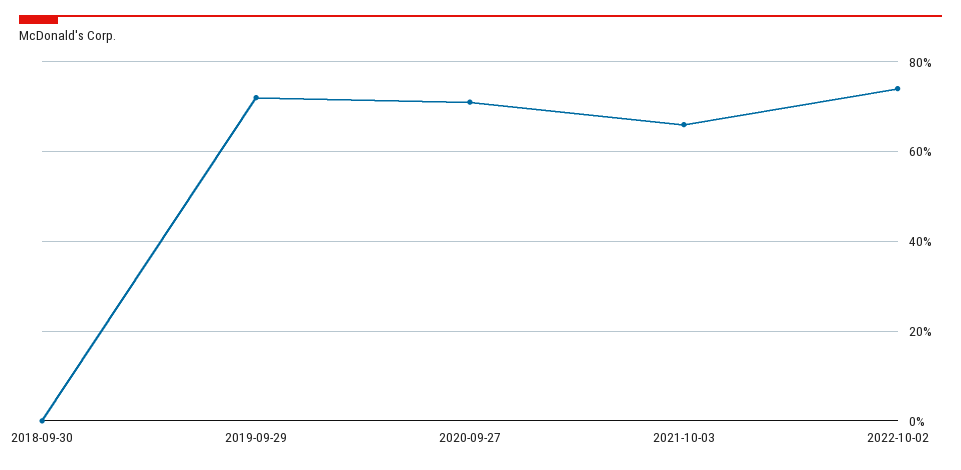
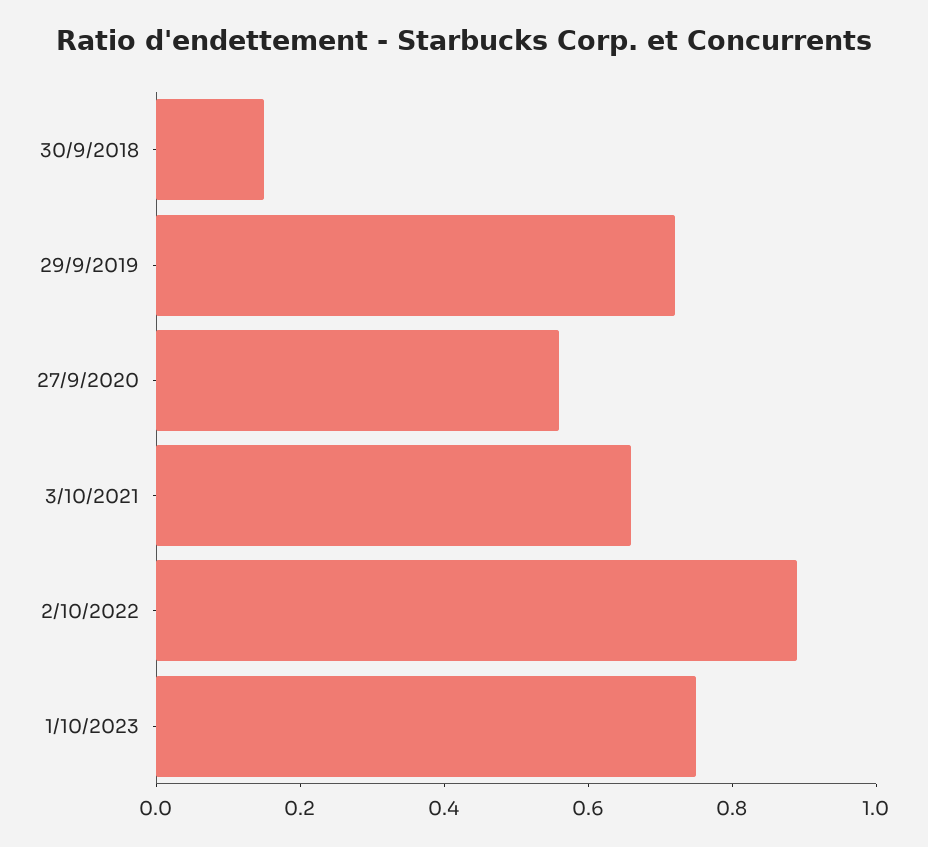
2018-09-30: 0 -> 0.15
2020-09-27: 0.7 -> 0.55
2022-10-02: 0.75 -> 0.9
1/10/2023: none -> 0.75

